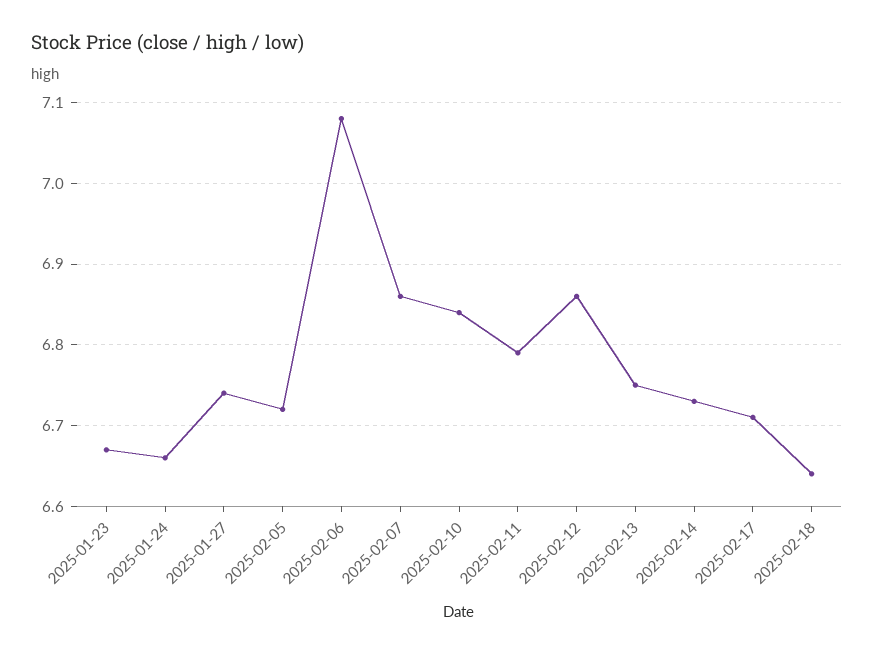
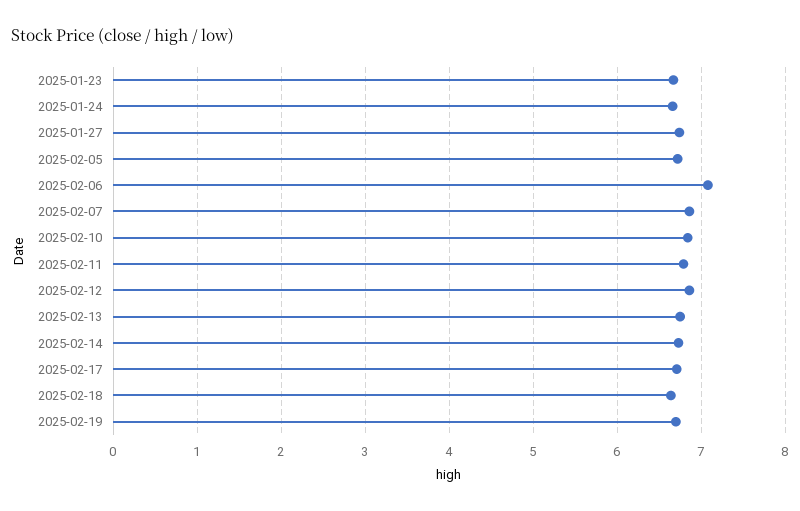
2025-02-19: none -> 6.7

